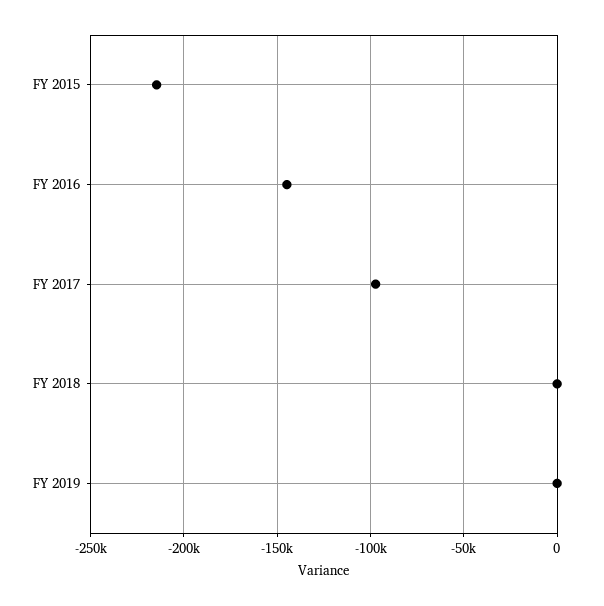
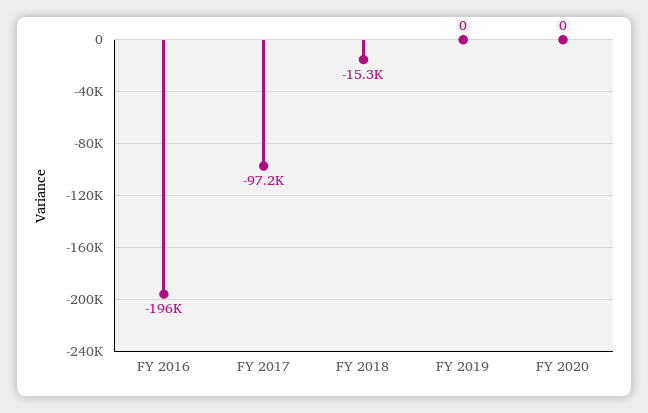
FY 2015: -215000 -> none
FY 2016: -145000 -> -196000
FY 2018: 0 -> -15300
FY 2020: none -> 0

